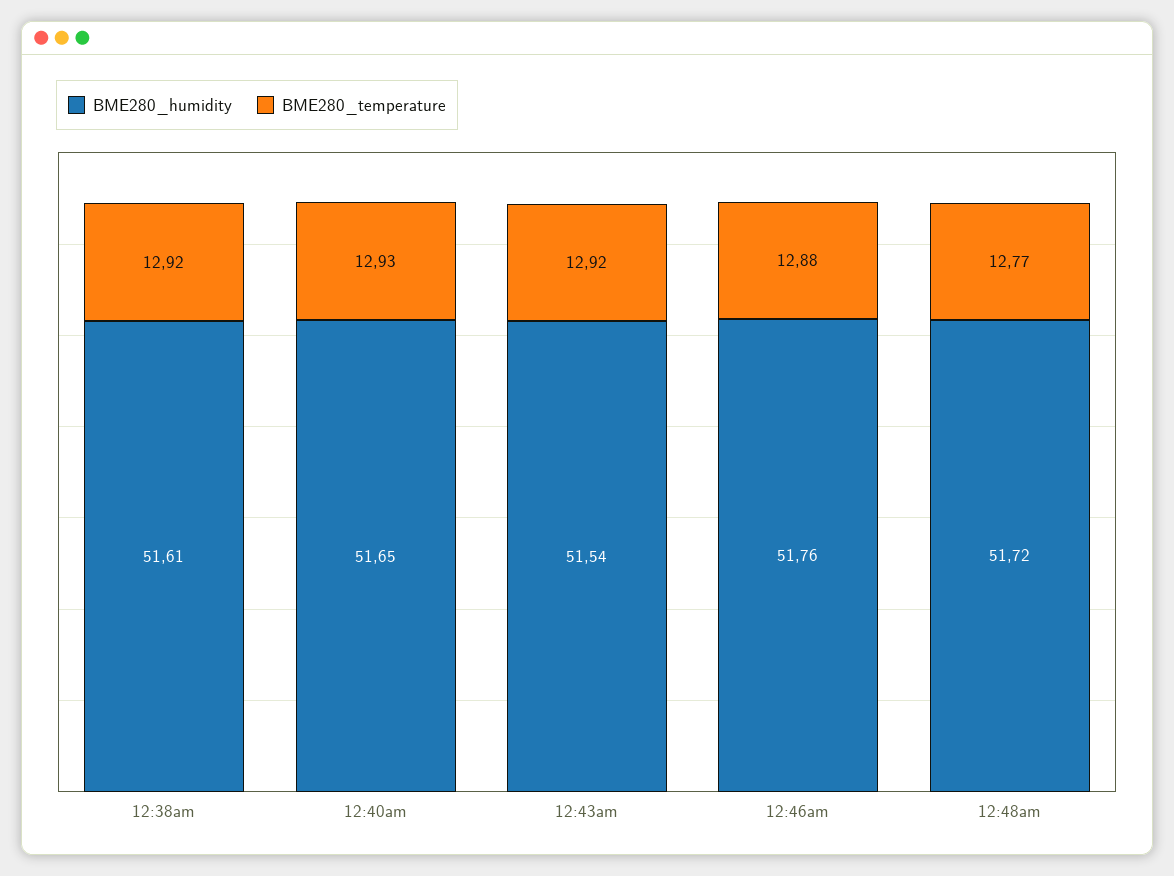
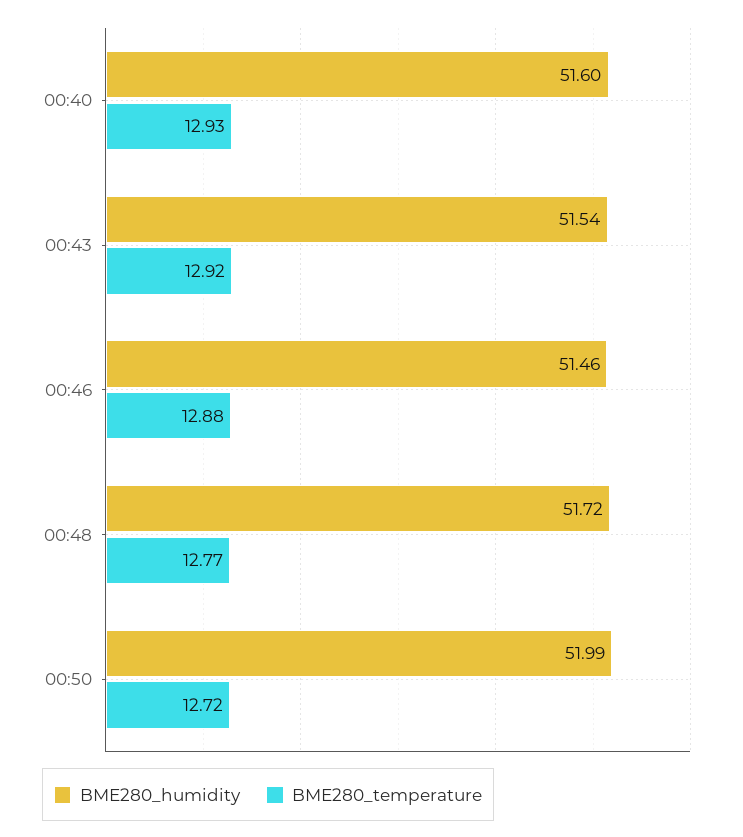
BME280_humidity, 12:38am: 51.61 -> none
BME280_temperature, 12:38am: 12.92 -> none
BME280_humidity, 12:40am: 51.65 -> 51.6
BME280_humidity, 12:46am: 51.76 -> 51.46
BME280_humidity, 00:50: none -> 51.99
BME280_temperature, 00:50: none -> 12.72

